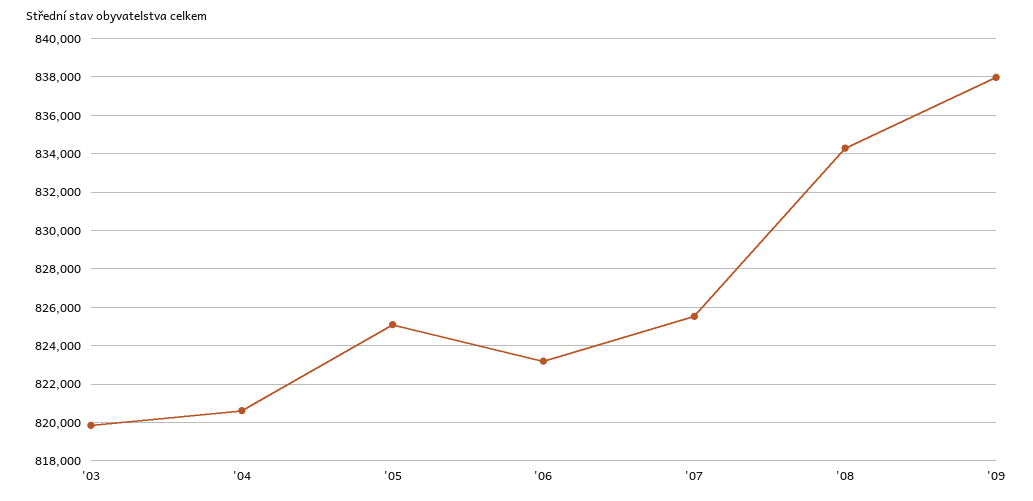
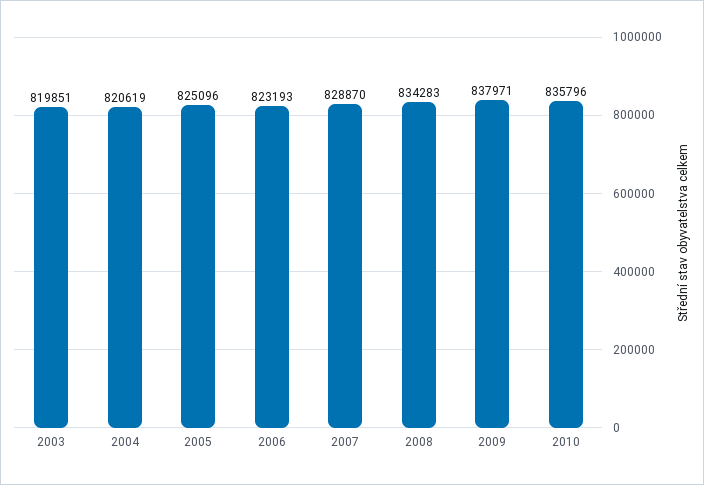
'07: 825500 -> 828870
2010: none -> 835796

